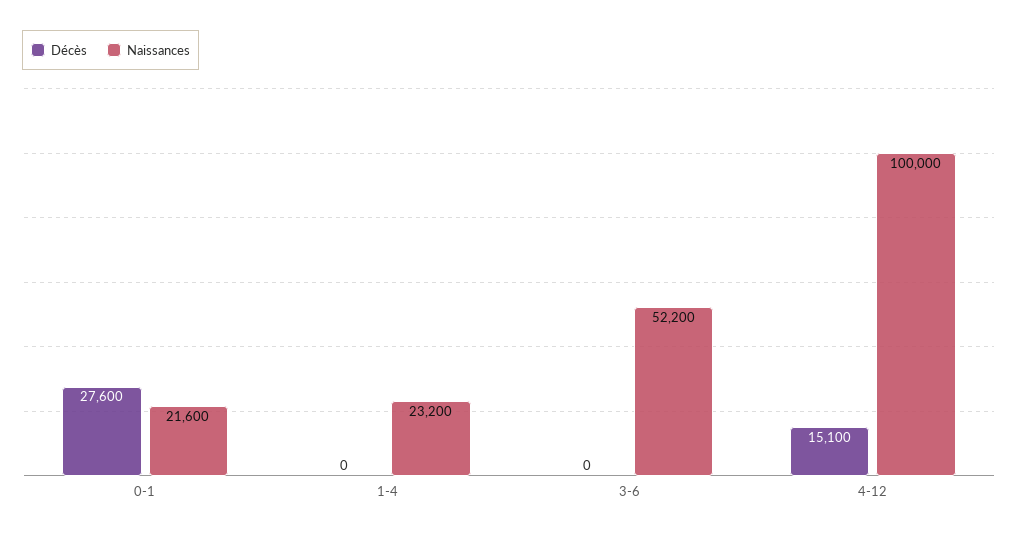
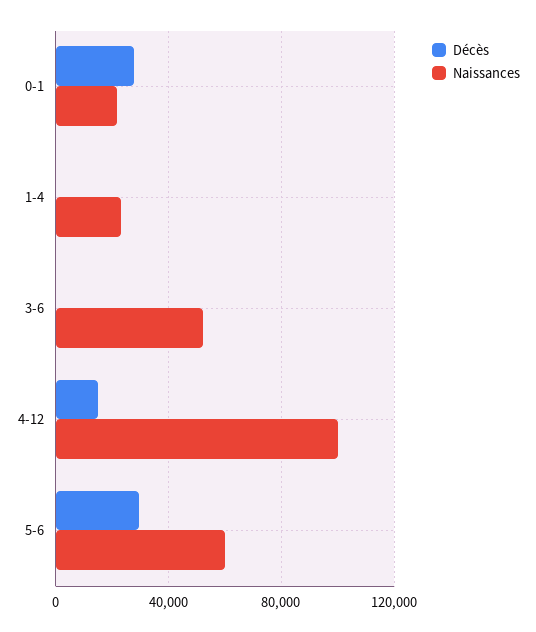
Décès, 5-6: none -> 30000
Naissances, 5-6: none -> 60000

